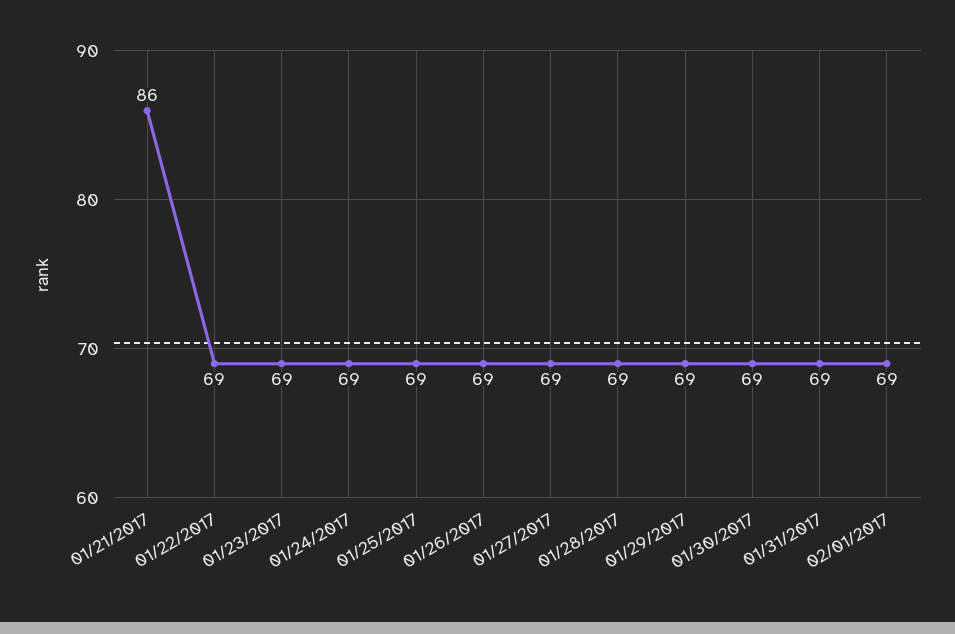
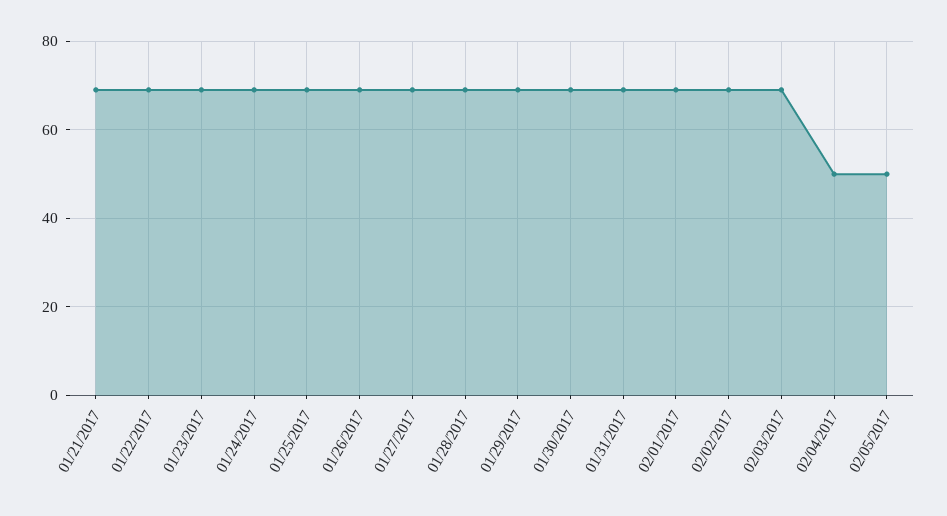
01/21/2017: 86 -> 70
02/02/2017: none -> 70
02/03/2017: none -> 70
02/04/2017: none -> 50
02/05/2017: none -> 50

